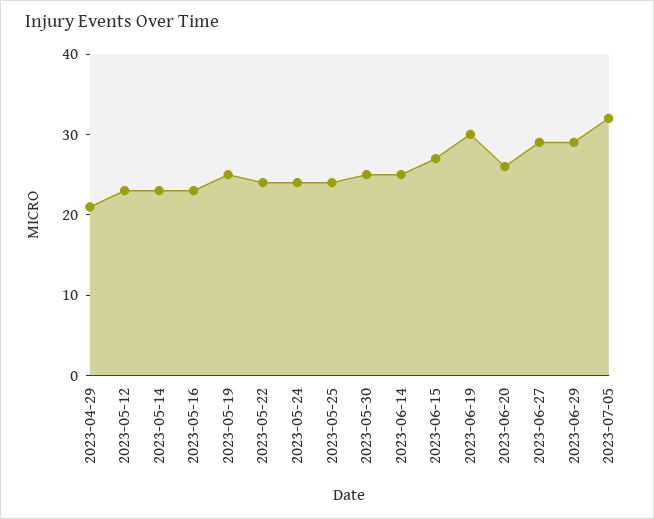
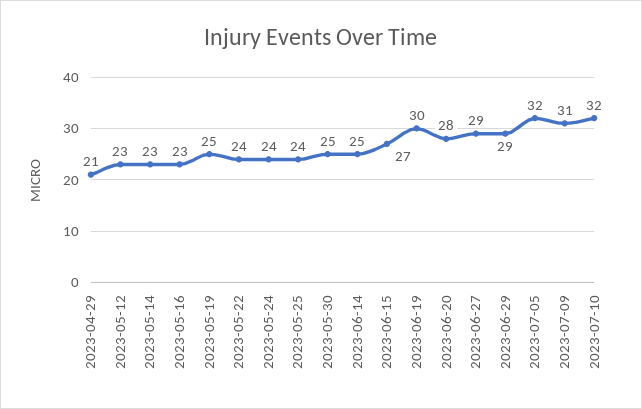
2023-06-20: 26 -> 28
2023-07-09: none -> 31
2023-07-10: none -> 32

